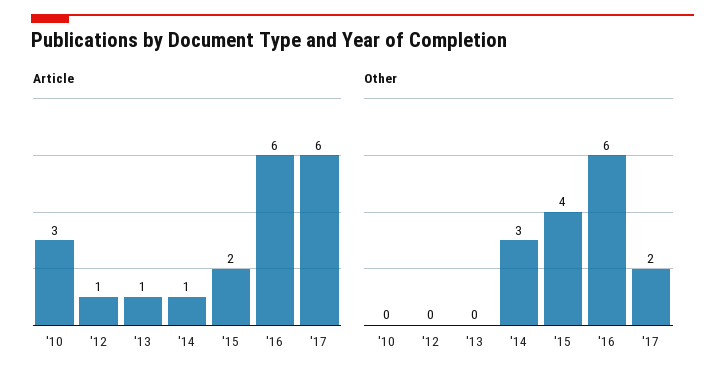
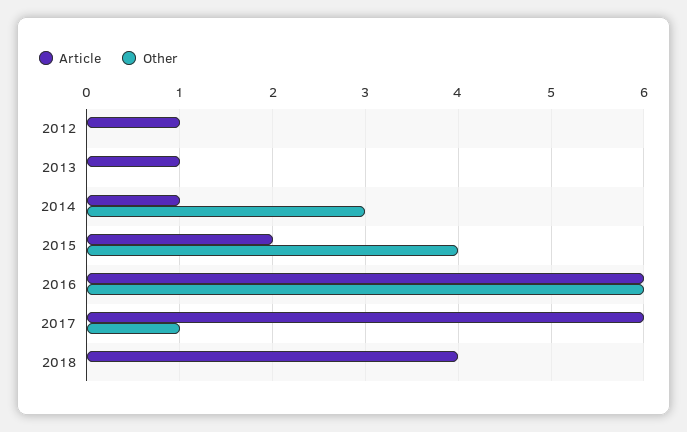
Article, '10: 3 -> none
Other, '10: 0 -> none
Other, '17: 2 -> 1
Article, 2018: none -> 4
Other, 2018: none -> 0

